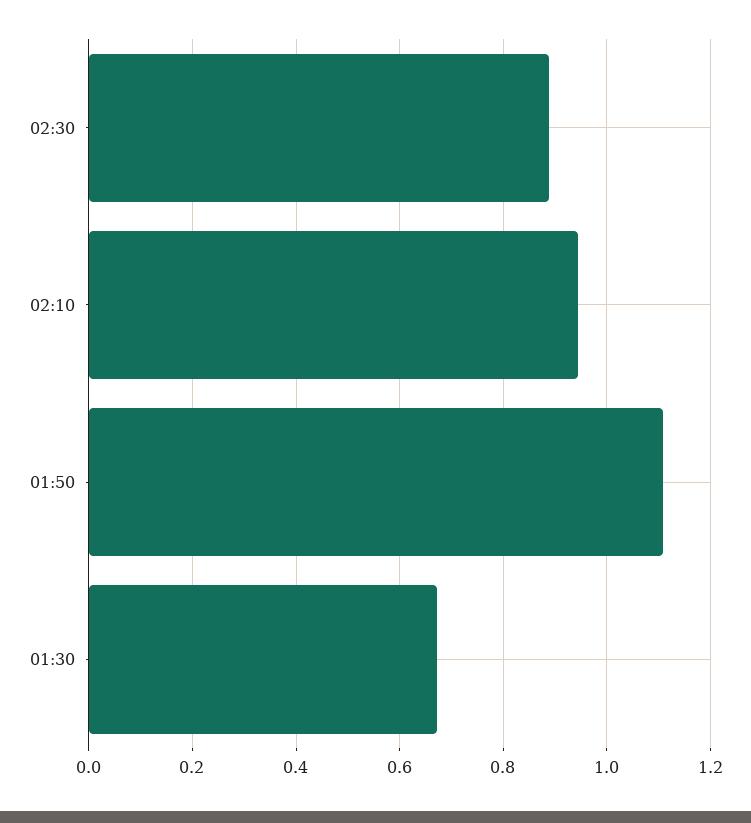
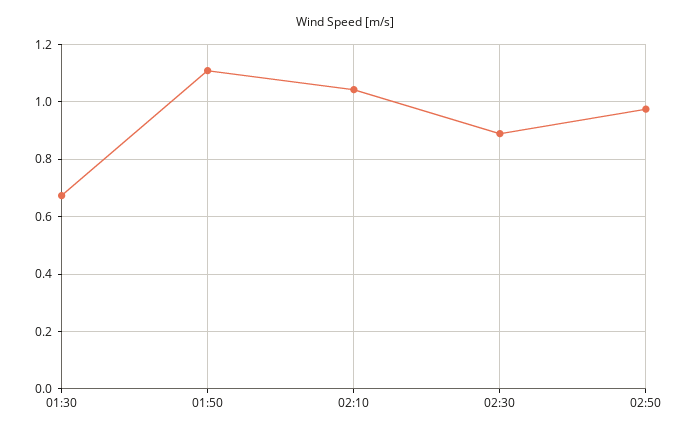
02:10: 0.94 -> 1.05
02:50: none -> 0.975

